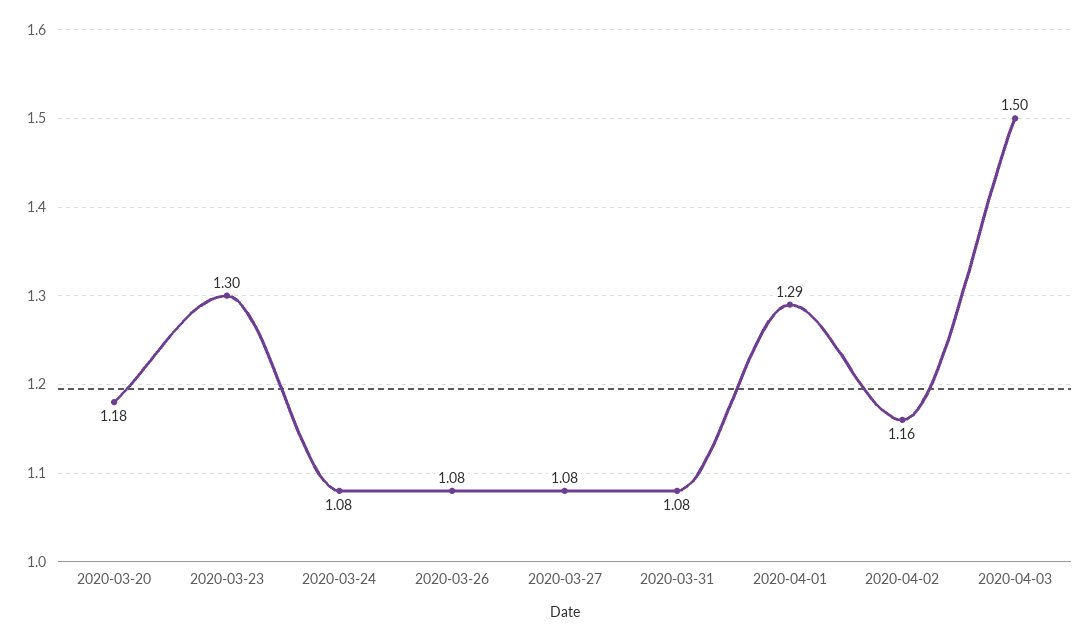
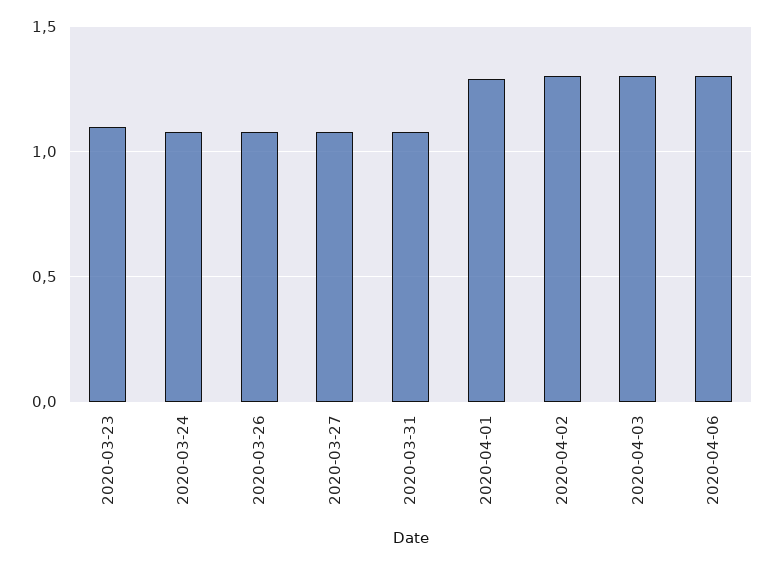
2020-03-20: 1.18 -> none
2020-03-23: 1.3 -> 1.1
2020-04-02: 1.16 -> 1.3
2020-04-03: 1.5 -> 1.3
2020-04-06: none -> 1.3

